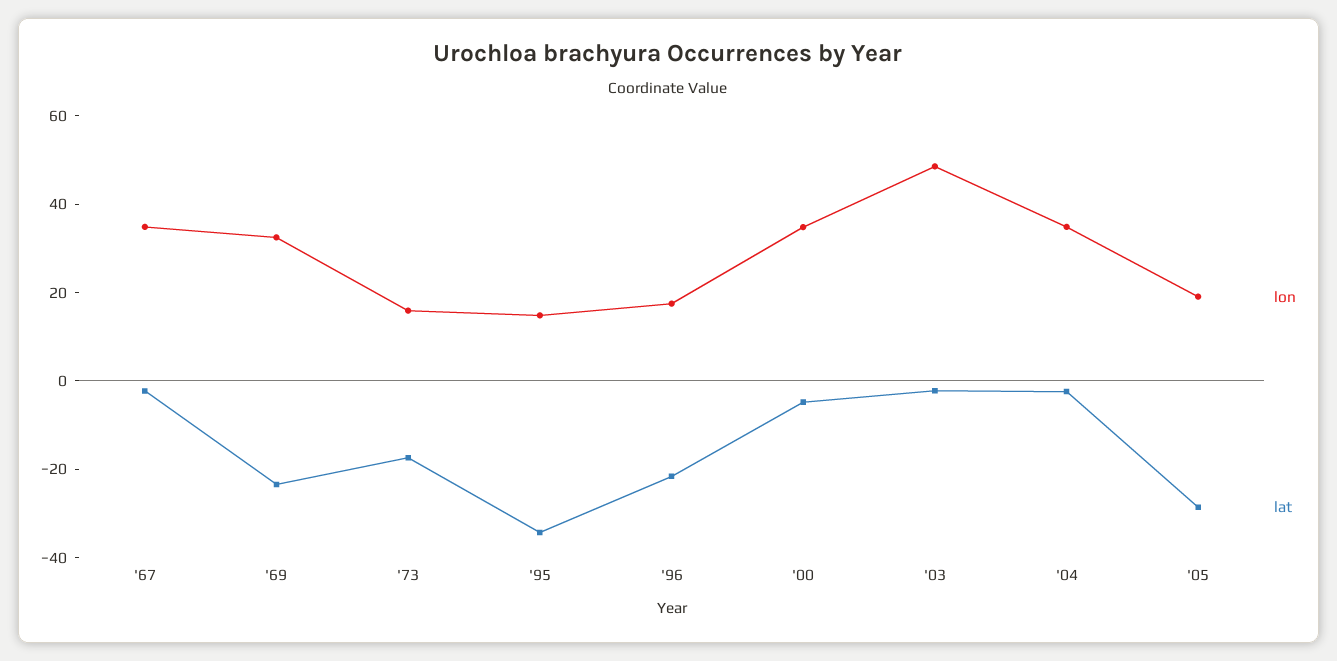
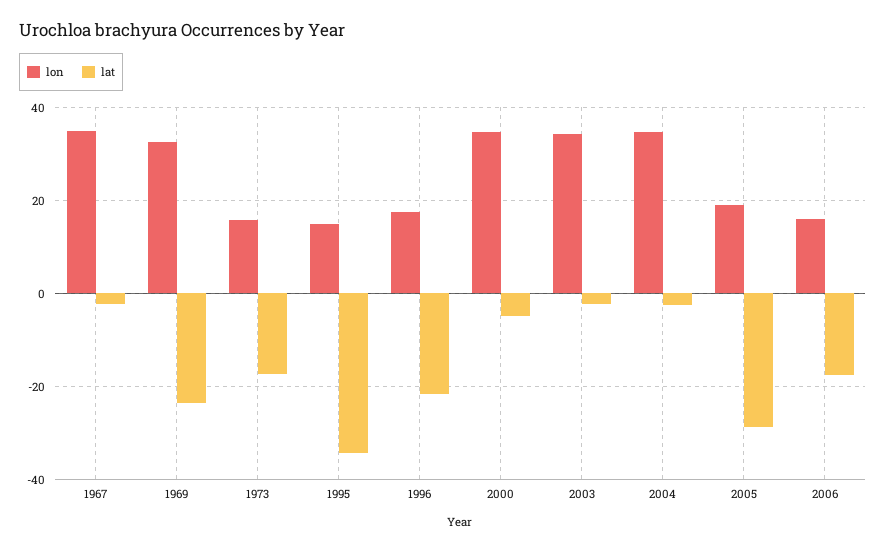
lon, '03: 50 -> 34
lon, 2006: none -> 16
lat, 2006: none -> -18

